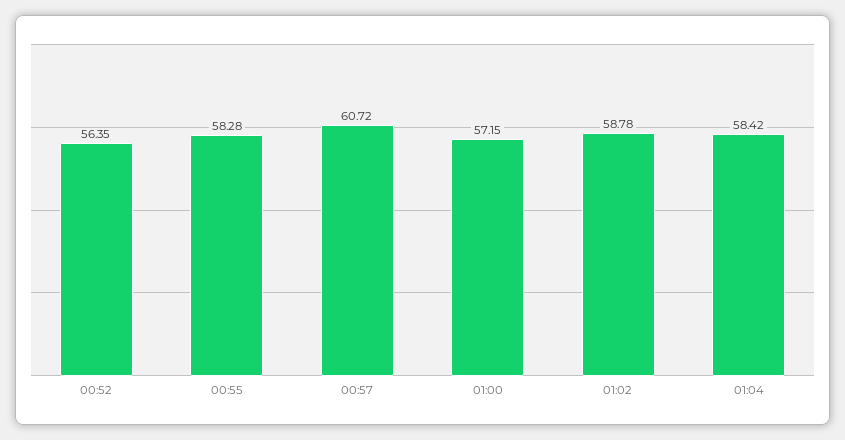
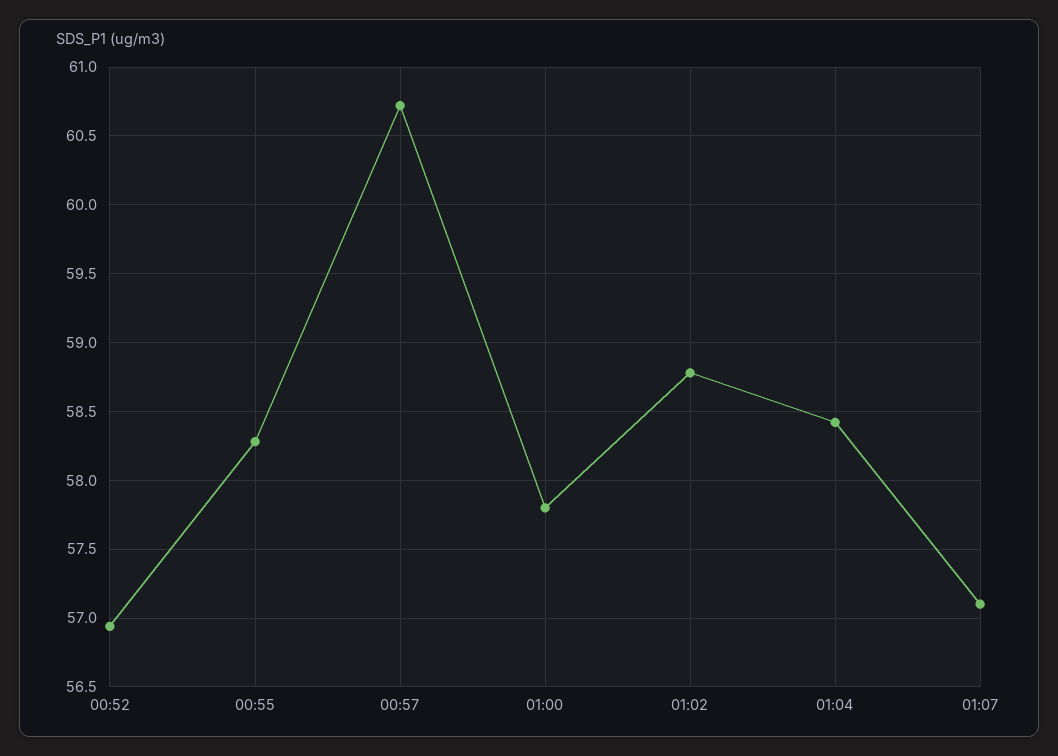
00:52: 56.35 -> 56.95
01:00: 57.15 -> 57.8
01:07: none -> 57.1

